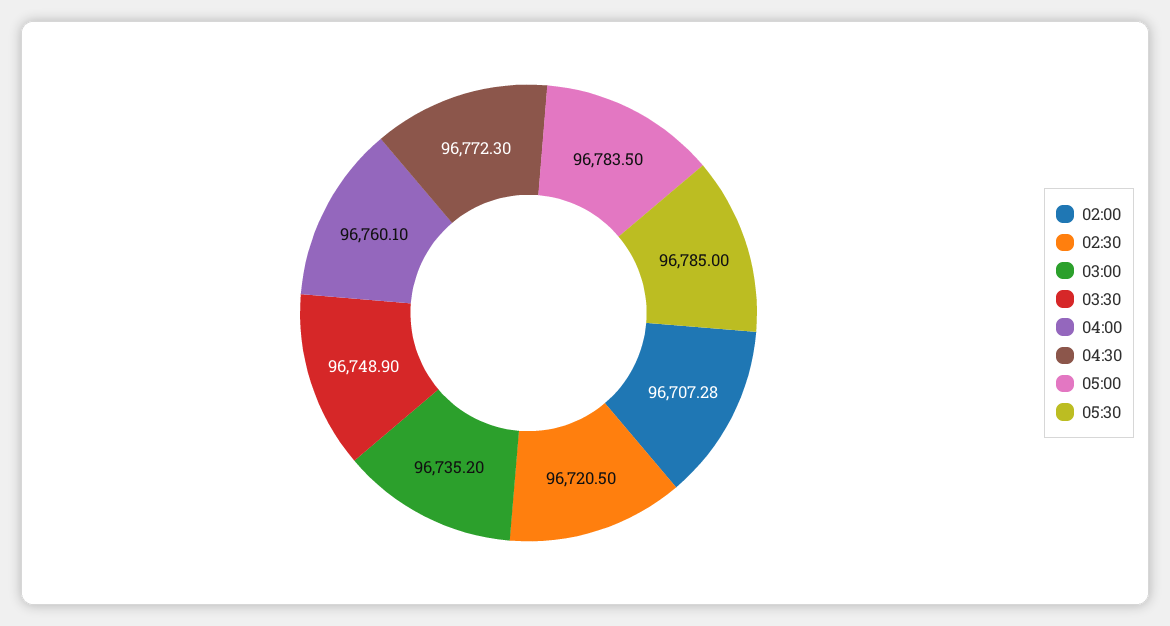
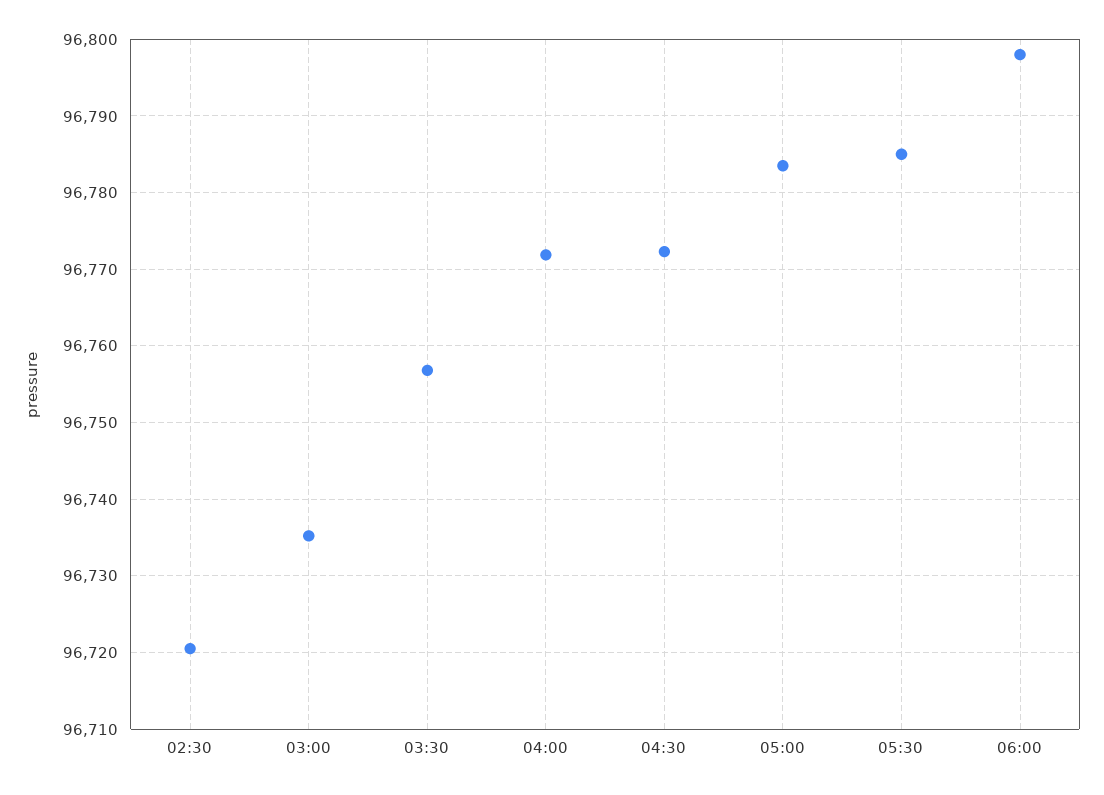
02:00: 96707.28 -> none
03:30: 96748.9 -> 96757
04:00: 96760.1 -> 96772
06:00: none -> 96798

